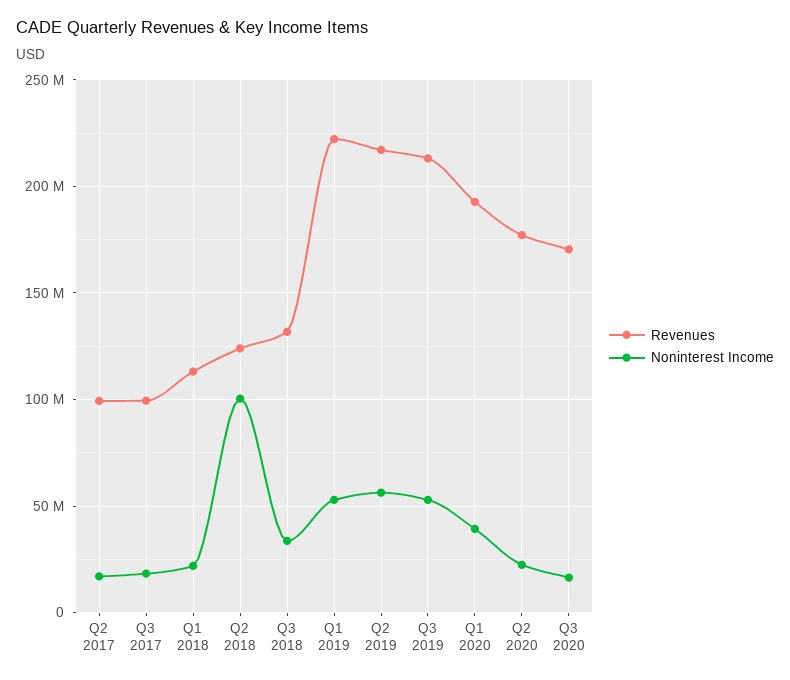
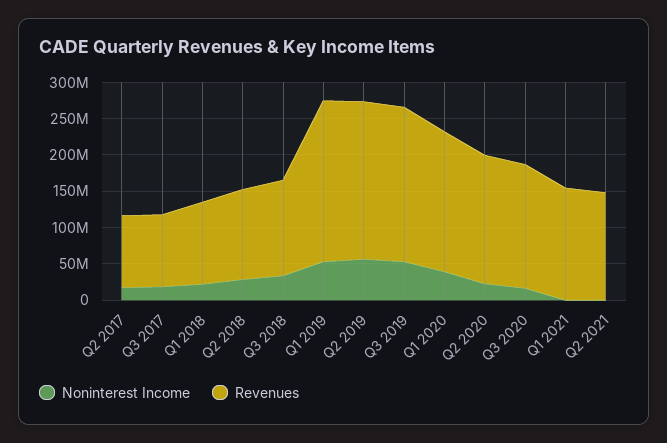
Noninterest Income, Q2 2018: 100000000 -> 25000000
Noninterest Income, Q1 2021: none -> 0
Revenues, Q1 2021: none -> 150000000
Noninterest Income, Q2 2021: none -> 0
Revenues, Q2 2021: none -> 150000000

